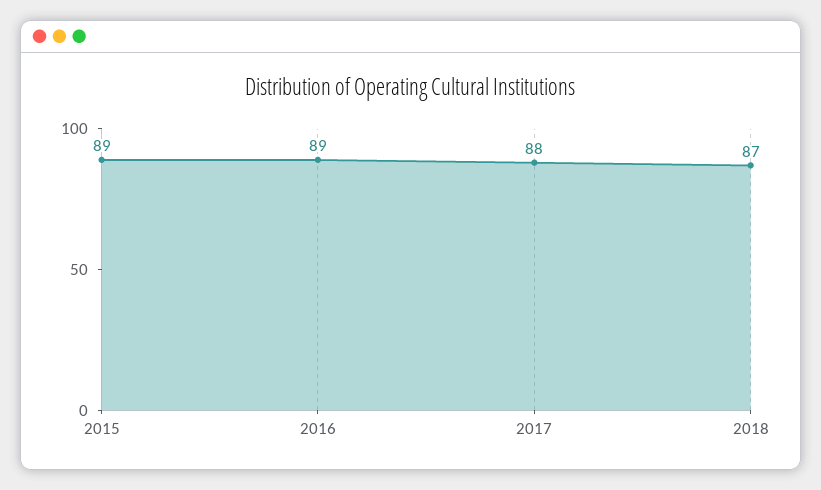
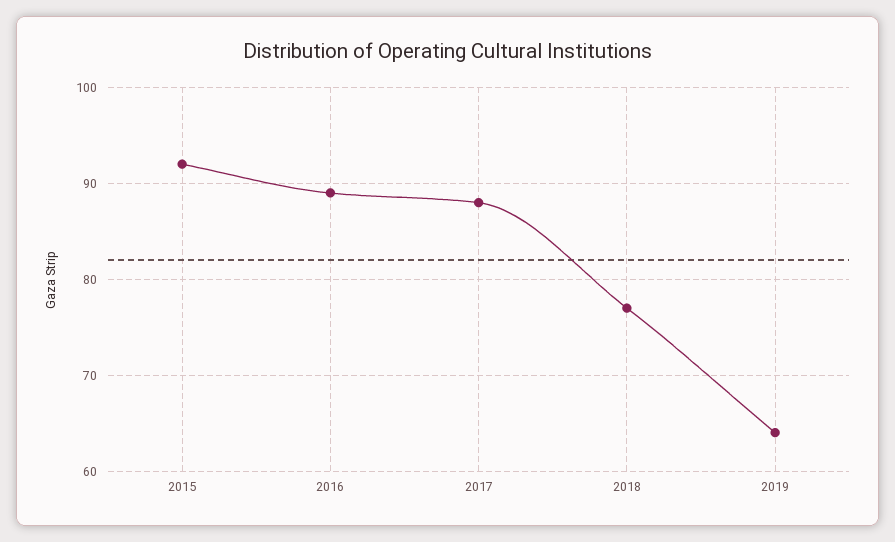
2015: 89 -> 92
2018: 87 -> 77
2019: none -> 64

